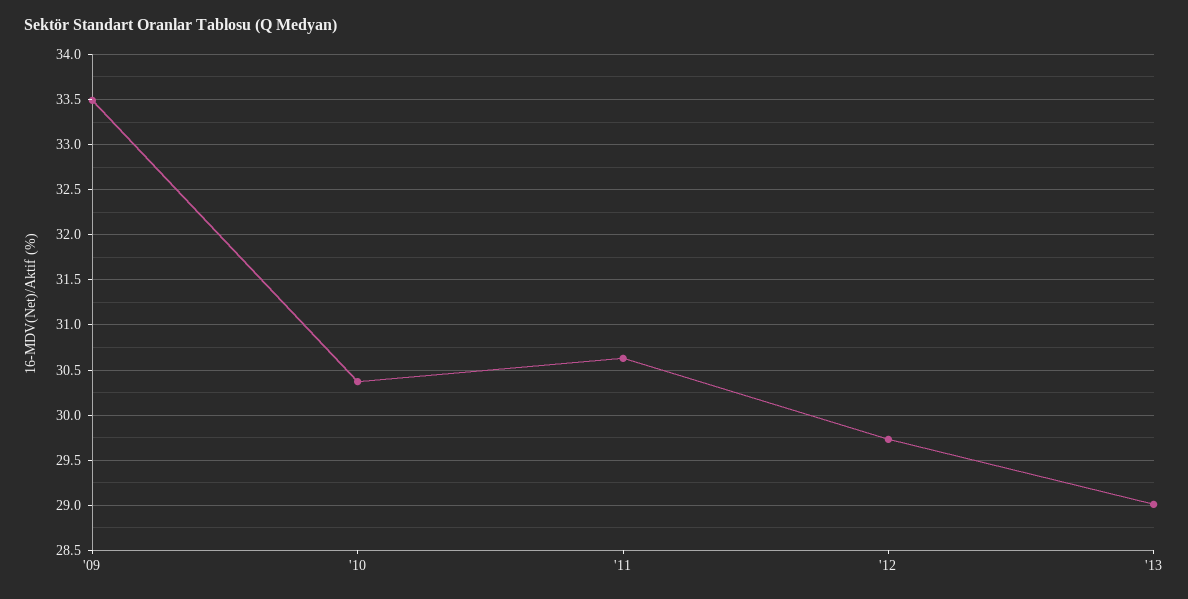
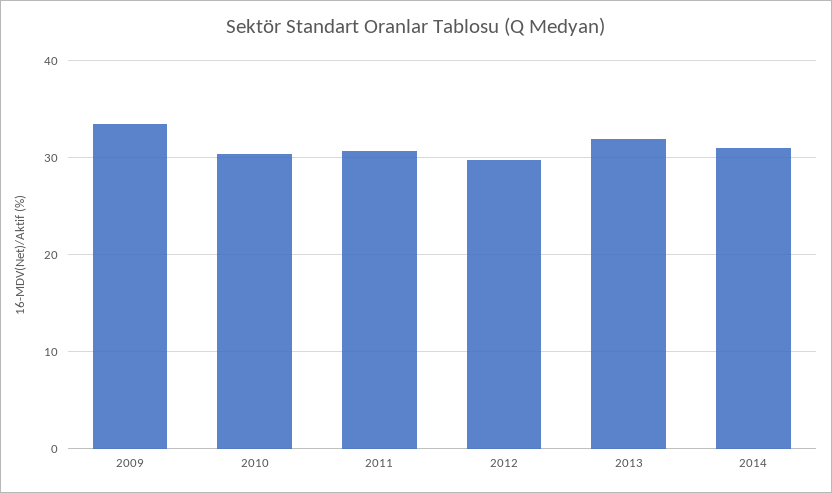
'13: 29 -> 32
2014: none -> 31

